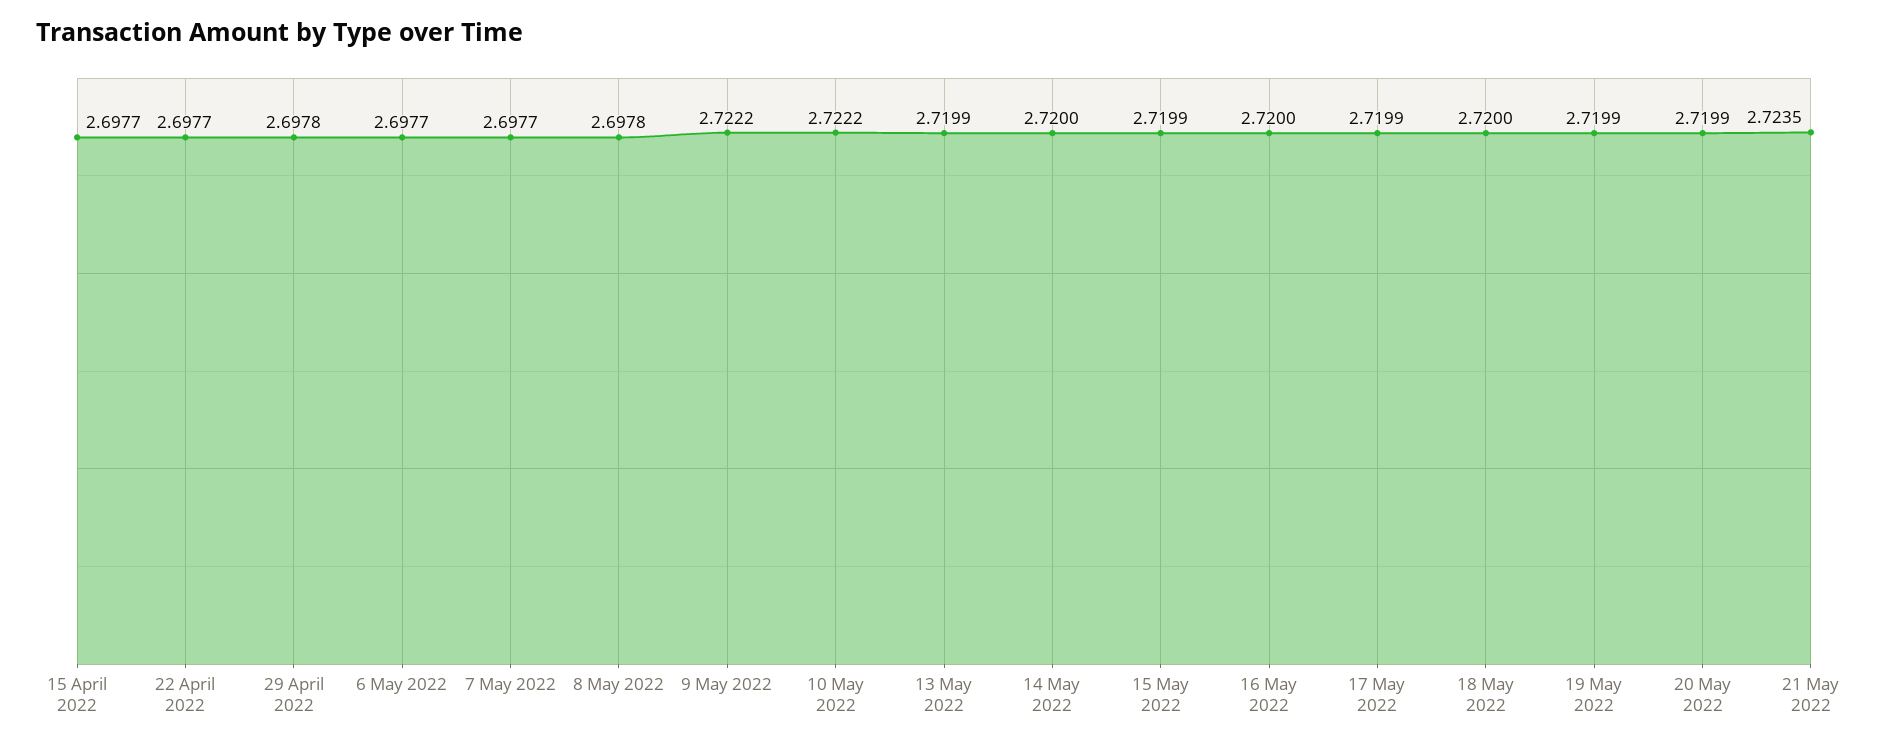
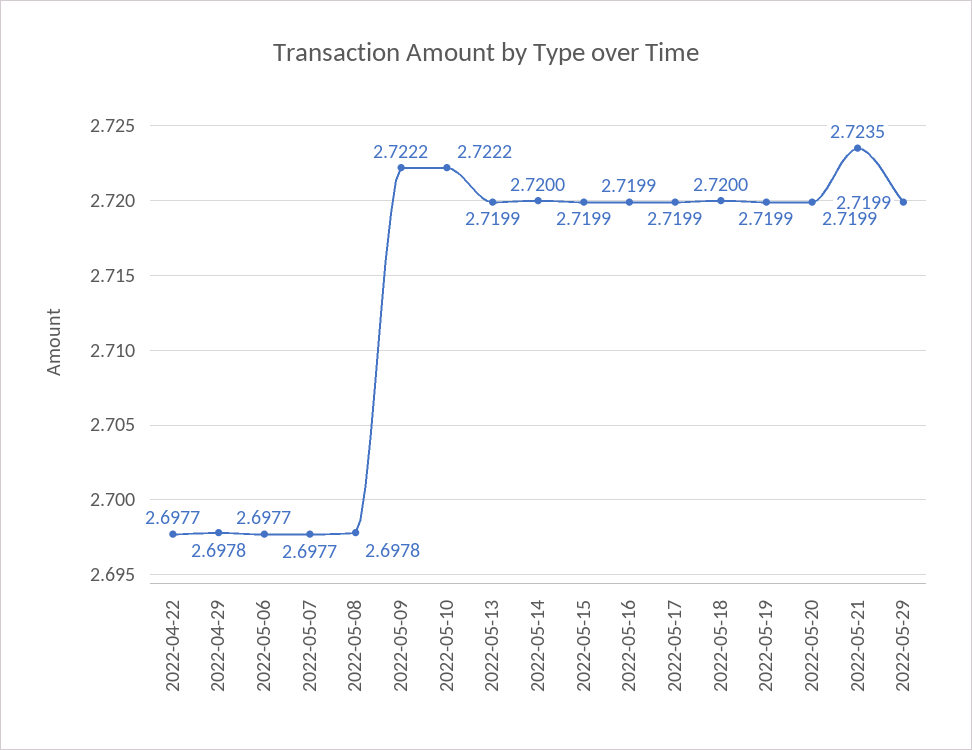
15 April 2022: 2.6977 -> none
16 May 2022: 2.72 -> 2.7199
2022-05-29: none -> 2.7199

